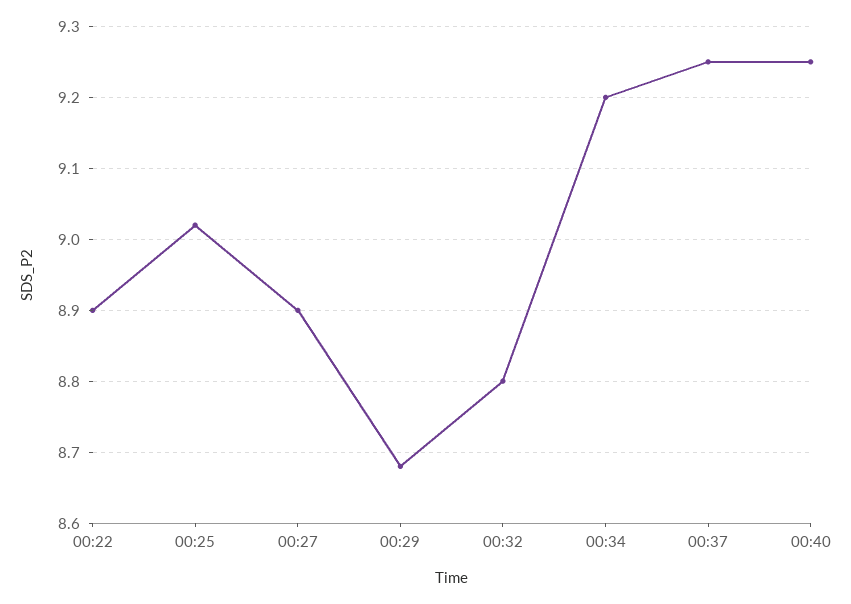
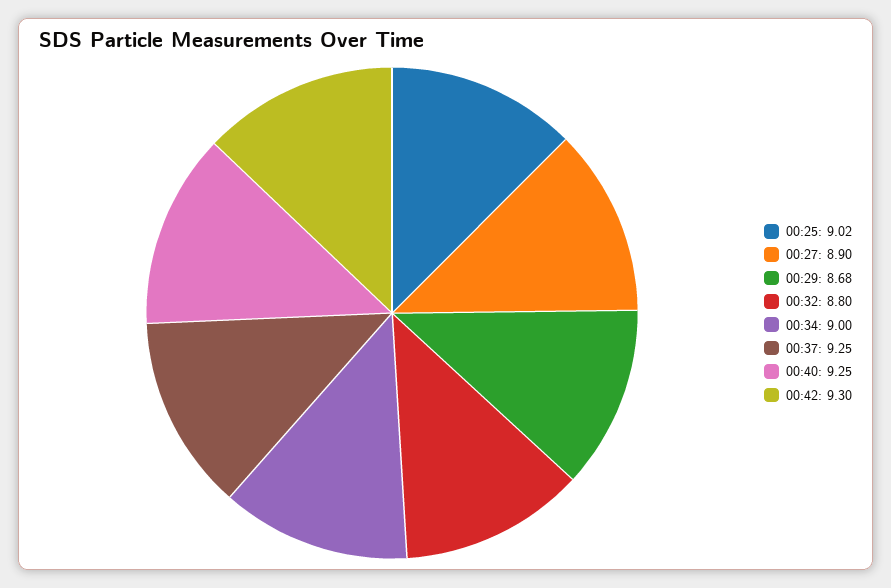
00:22: 8.9 -> none
00:34: 9.2 -> 9
00:42: none -> 9.3

